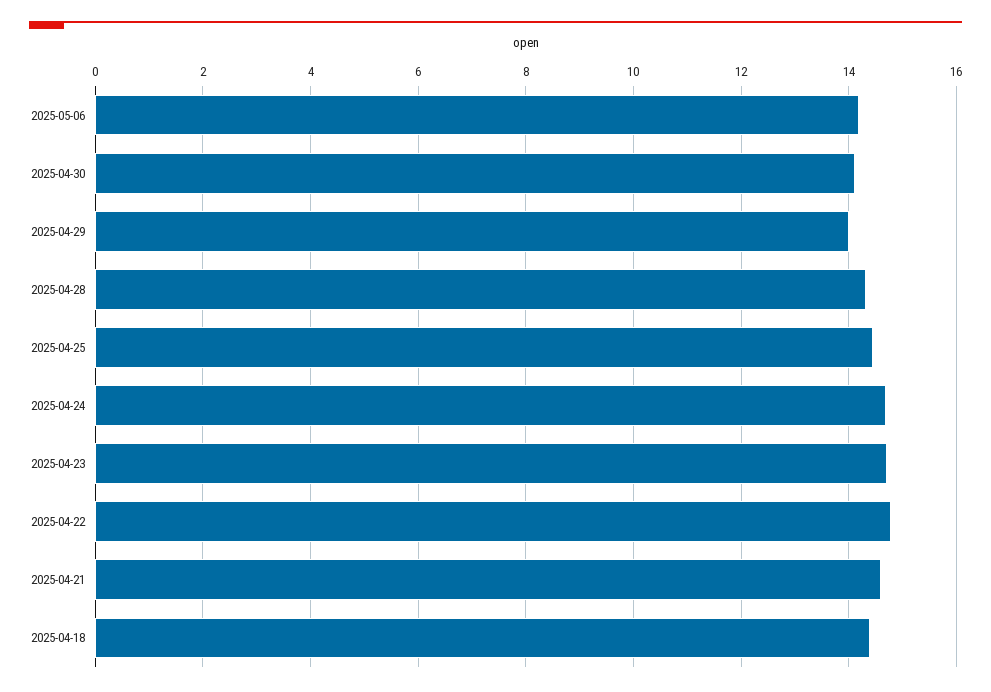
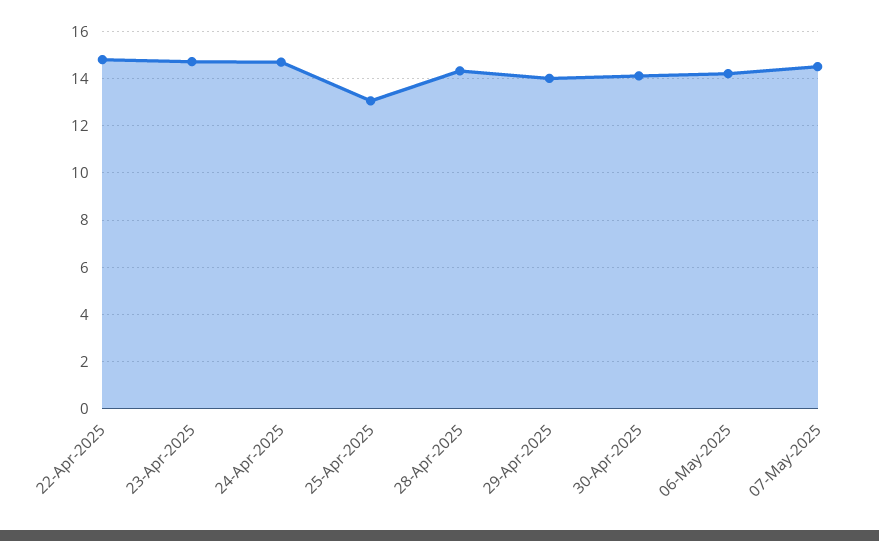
2025-04-25: 14.4 -> 13
2025-04-21: 14.6 -> none
2025-04-18: 14.4 -> none
07-May-2025: none -> 14.5

